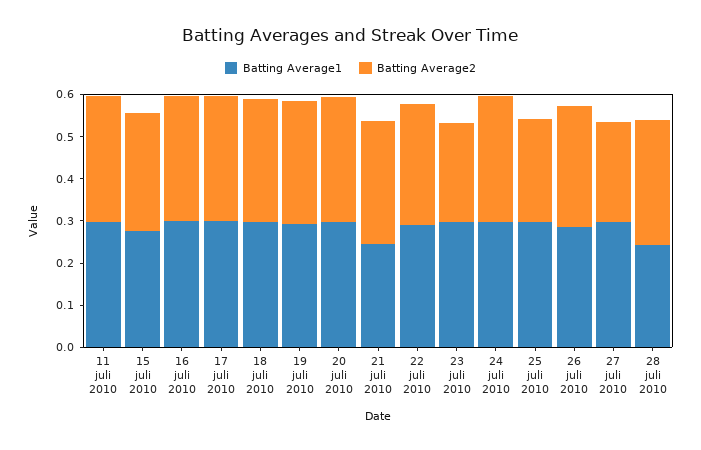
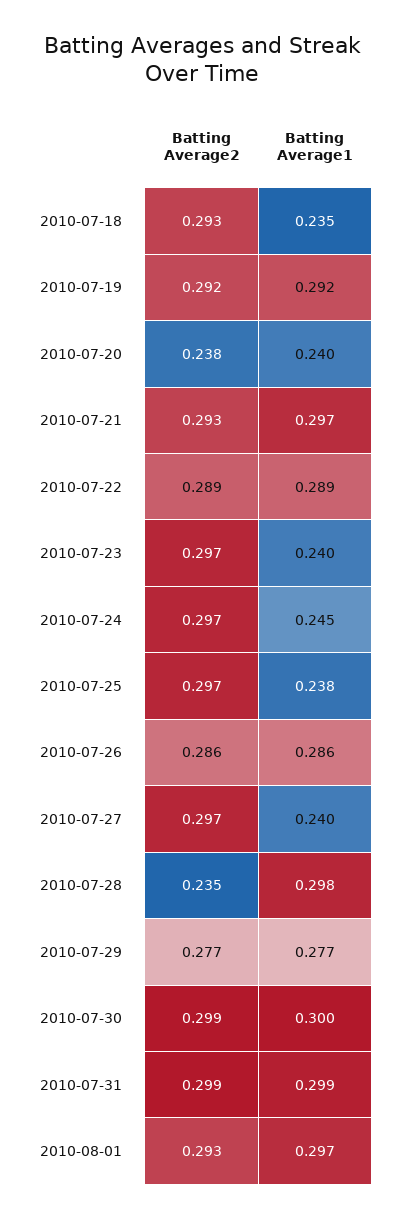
Batting Average1, 11 juli 2010: 0.3 -> none
Batting Average2, 11 juli 2010: 0.3 -> none
Batting Average1, 15 juli 2010: 0.28 -> none
Batting Average2, 15 juli 2010: 0.28 -> none
Batting Average1, 16 juli 2010: 0.3 -> none
Batting Average2, 16 juli 2010: 0.3 -> none
Batting Average1, 17 juli 2010: 0.3 -> none
Batting Average2, 17 juli 2010: 0.3 -> none
Batting Average1, 18 juli 2010: 0.3 -> 0.235
Batting Average1, 20 juli 2010: 0.3 -> 0.24
Batting Average2, 20 juli 2010: 0.3 -> 0.238
Batting Average1, 21 juli 2010: 0.24 -> 0.297
Batting Average1, 23 juli 2010: 0.3 -> 0.24
Batting Average2, 23 juli 2010: 0.24 -> 0.297
Batting Average1, 24 juli 2010: 0.3 -> 0.245
Batting Average1, 25 juli 2010: 0.3 -> 0.238
Batting Average2, 25 juli 2010: 0.24 -> 0.297
Batting Average1, 27 juli 2010: 0.3 -> 0.24
Batting Average2, 27 juli 2010: 0.24 -> 0.297
Batting Average1, 28 juli 2010: 0.24 -> 0.298
Batting Average2, 28 juli 2010: 0.3 -> 0.235
Batting Average2, 2010-07-29: none -> 0.277
Batting Average1, 2010-07-29: none -> 0.277
Batting Average2, 2010-07-30: none -> 0.299
Batting Average1, 2010-07-30: none -> 0.3
Batting Average2, 2010-07-31: none -> 0.299
Batting Average1, 2010-07-31: none -> 0.299
Batting Average2, 2010-08-01: none -> 0.293
Batting Average1, 2010-08-01: none -> 0.297

